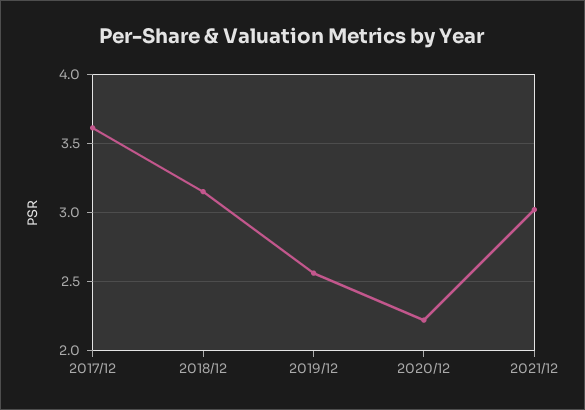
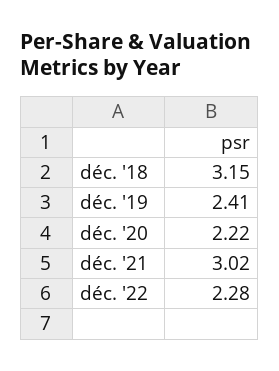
2017/12: 3.6 -> none
2019/12: 2.55 -> 2.41
déc. '22: none -> 2.28

